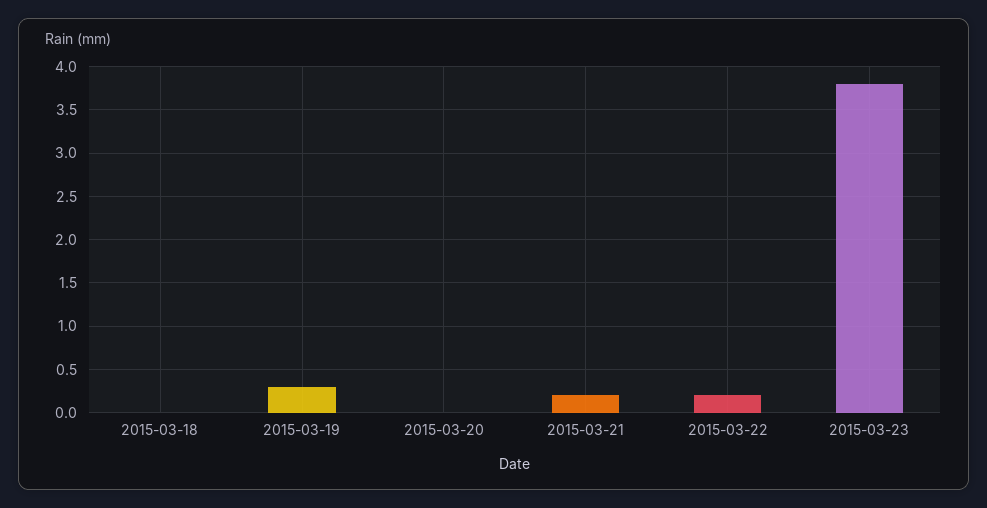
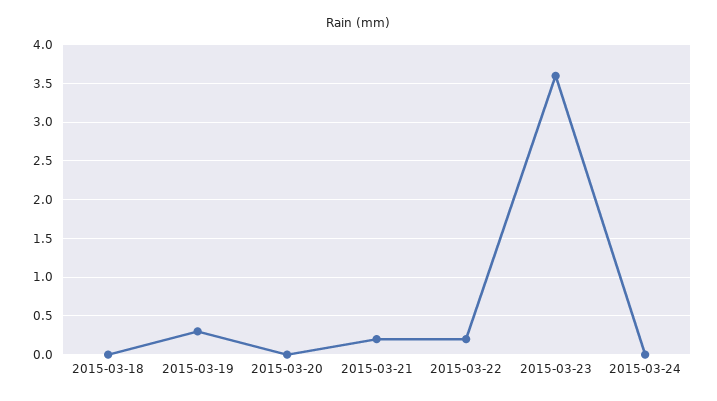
2015-03-23: 3.8 -> 3.6
2015-03-24: none -> 0

